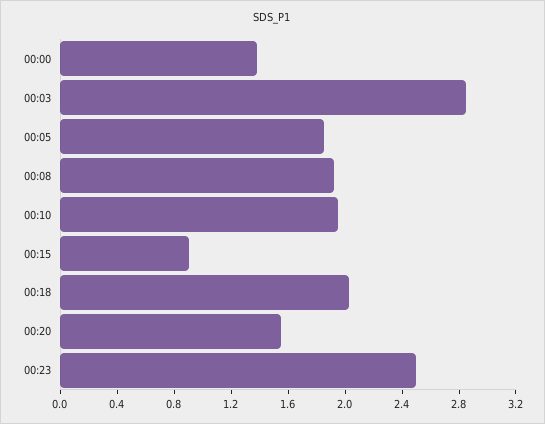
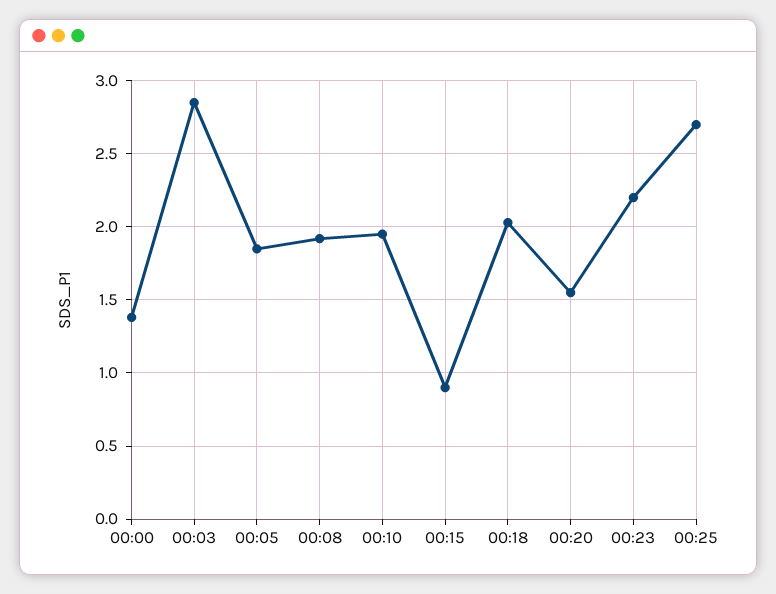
00:23: 2.5 -> 2.2
00:25: none -> 2.7

